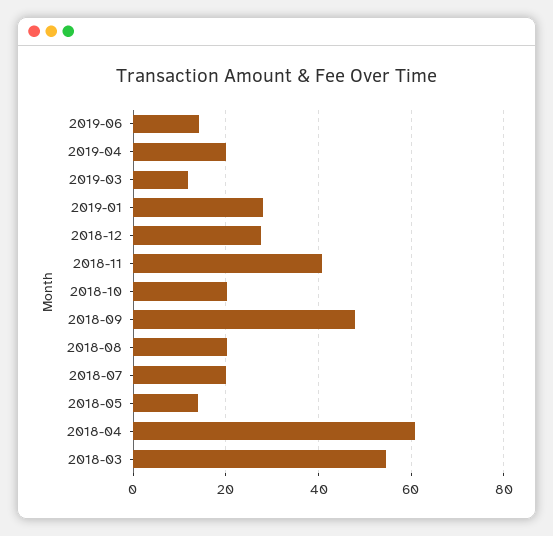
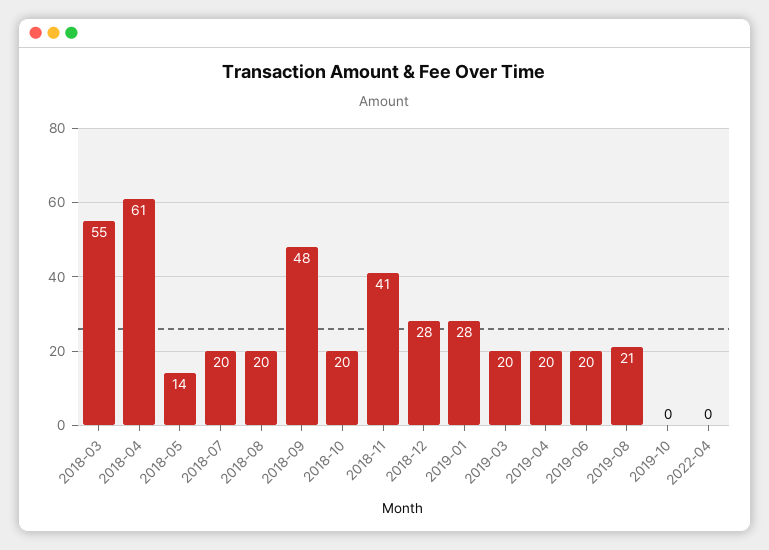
2019-06: 14 -> 20
2019-03: 12 -> 20
2019-08: none -> 21
2019-10: none -> 0
2022-04: none -> 0

